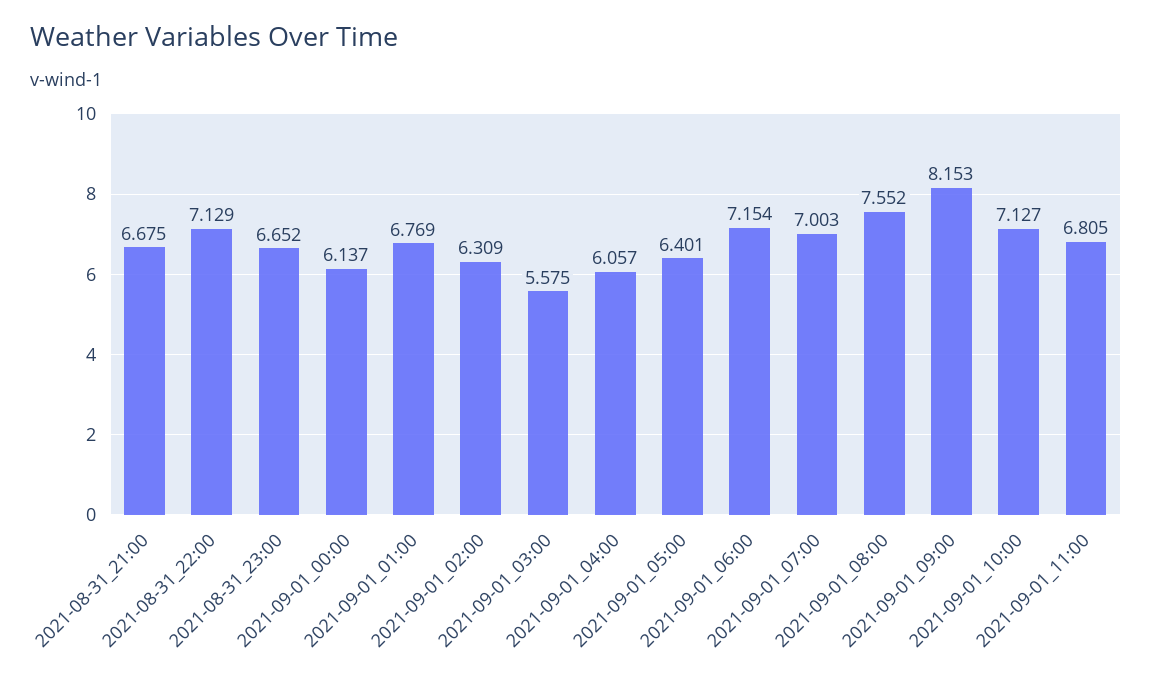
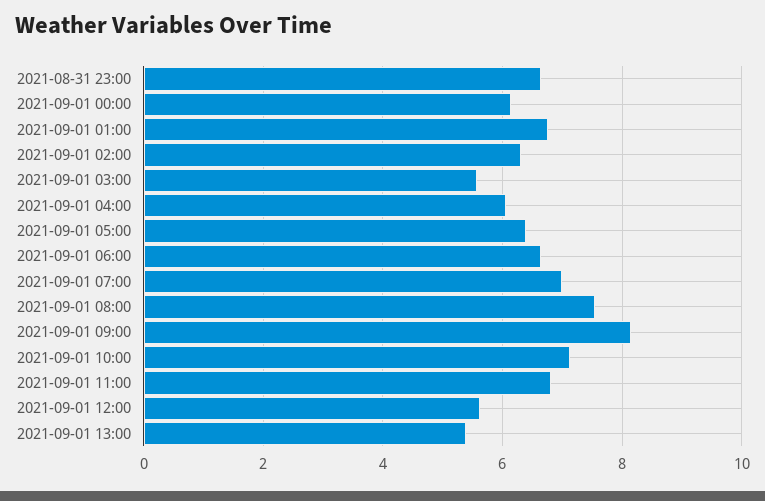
2021-08-31_21:00: 6.675 -> none
2021-08-31_22:00: 7.129 -> none
2021-09-01_06:00: 7.154 -> 6.6
2021-09-01 12:00: none -> 5.6
2021-09-01 13:00: none -> 5.4

